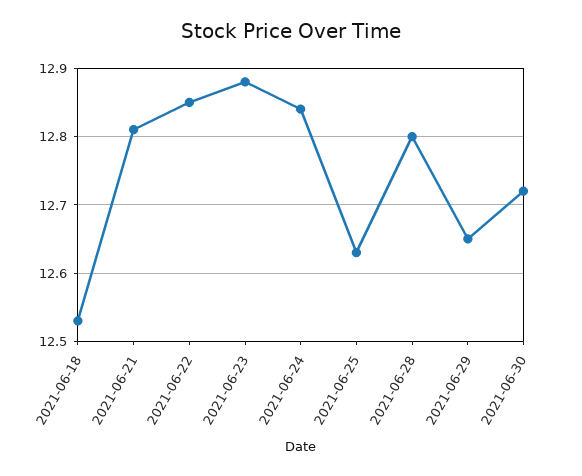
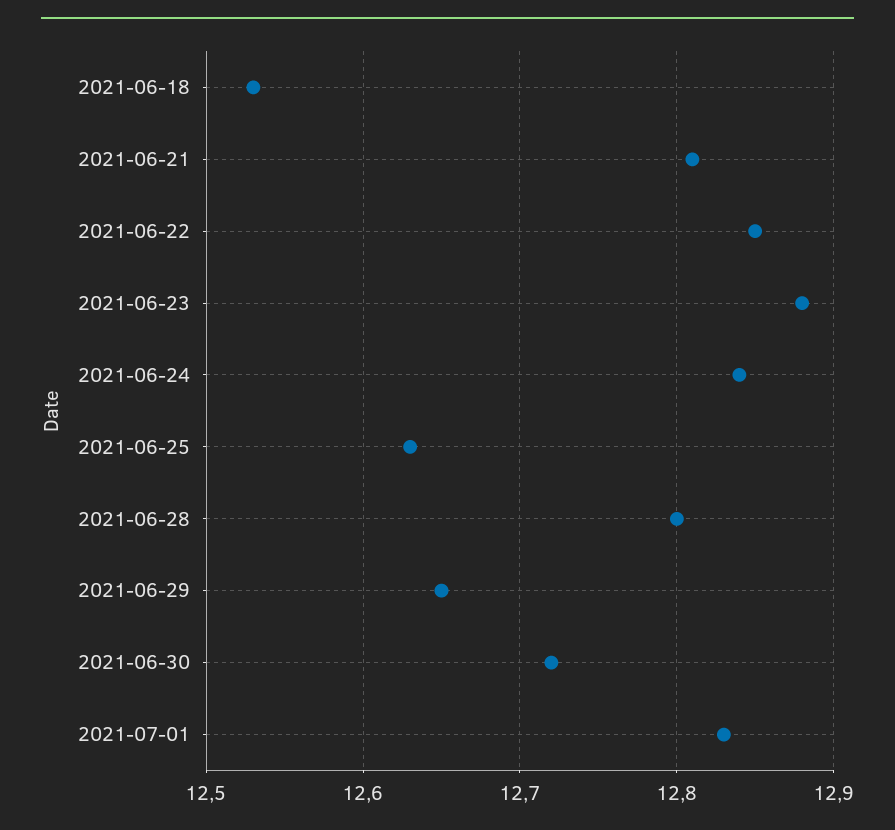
2021-07-01: none -> 12.83

